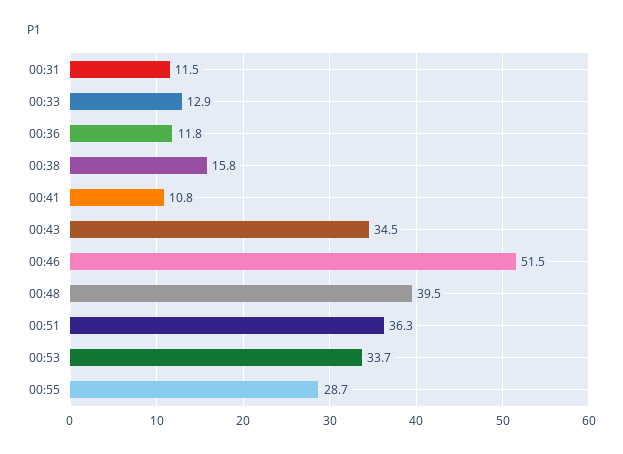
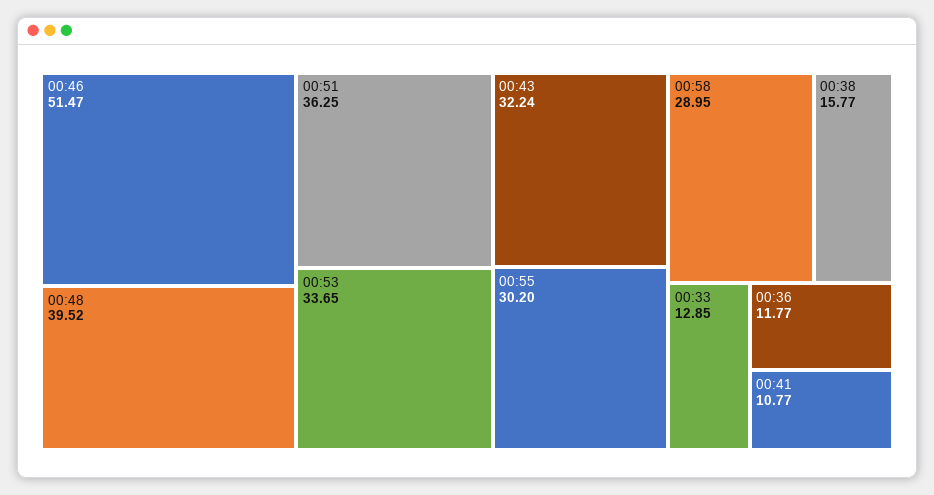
00:31: 11.5 -> none
00:43: 34.5 -> 32.24
00:55: 28.7 -> 30.2
00:58: none -> 28.95

